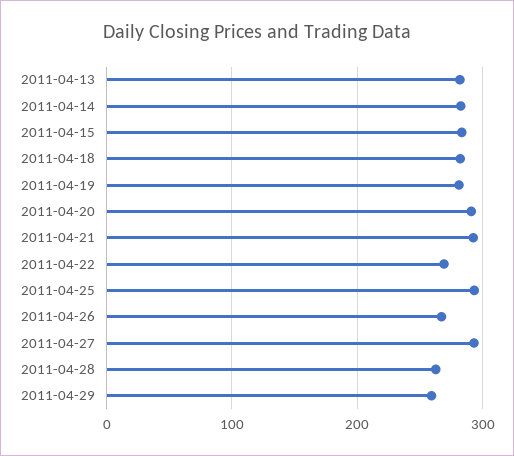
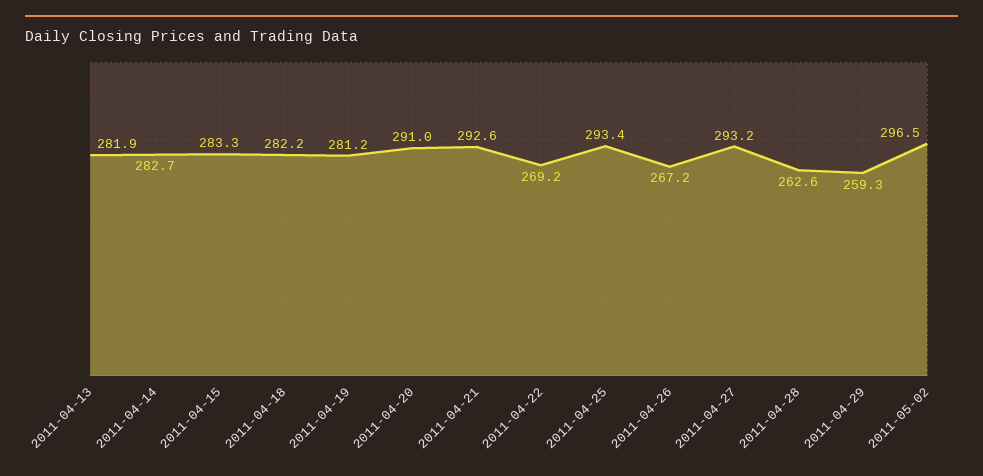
2011-05-02: none -> 296.5

